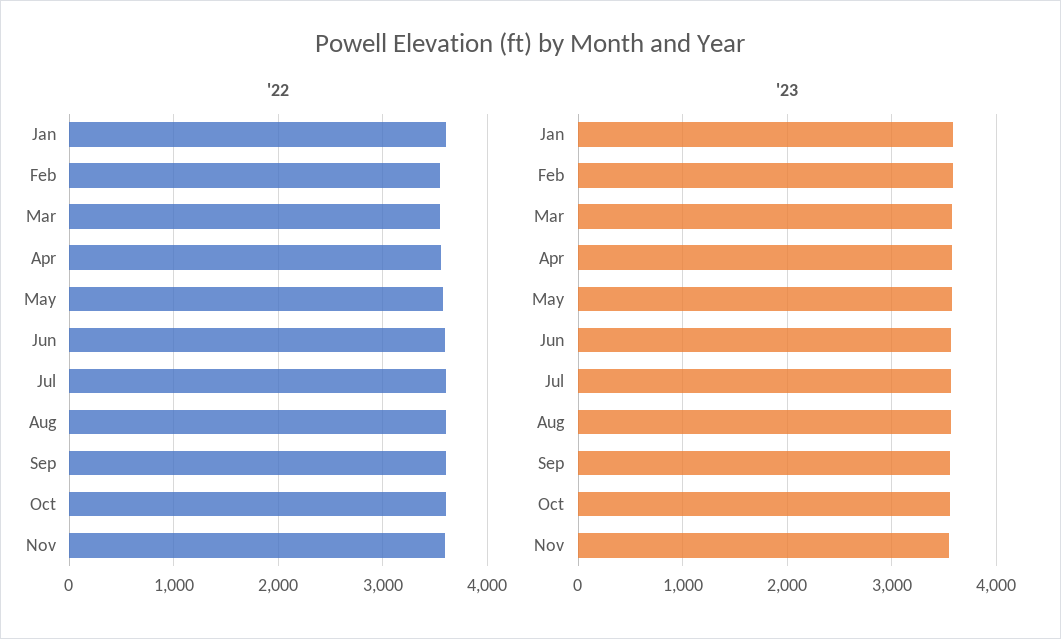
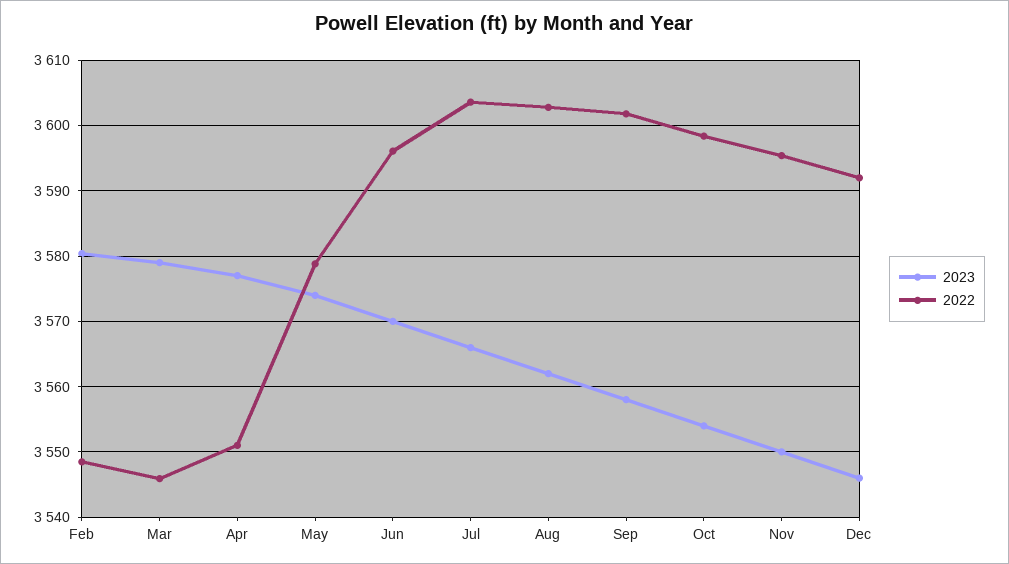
'22, Jan: 3600 -> none
'23, Jan: 3600 -> none
'23, Dec: none -> 3546
'22, Dec: none -> 3592

